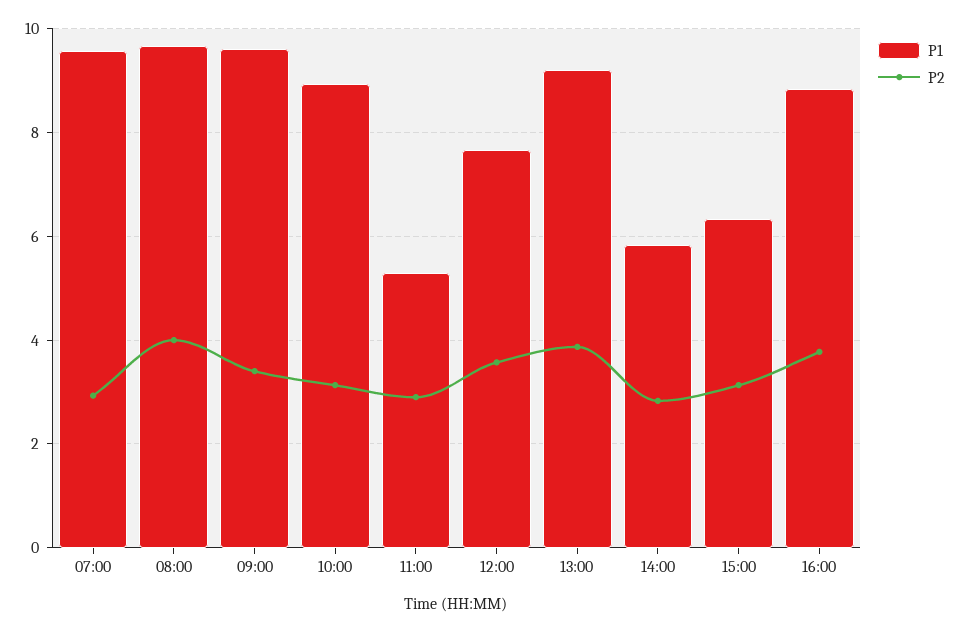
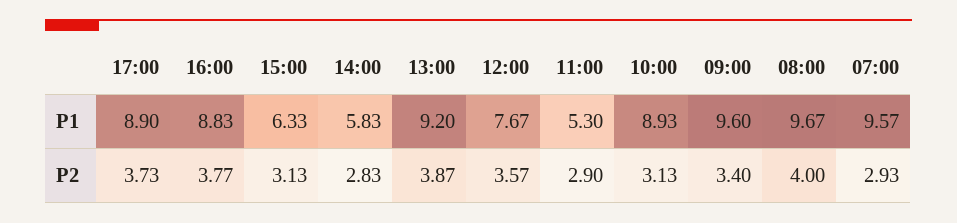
P1, 17:00: none -> 8.9
P2, 17:00: none -> 3.73

